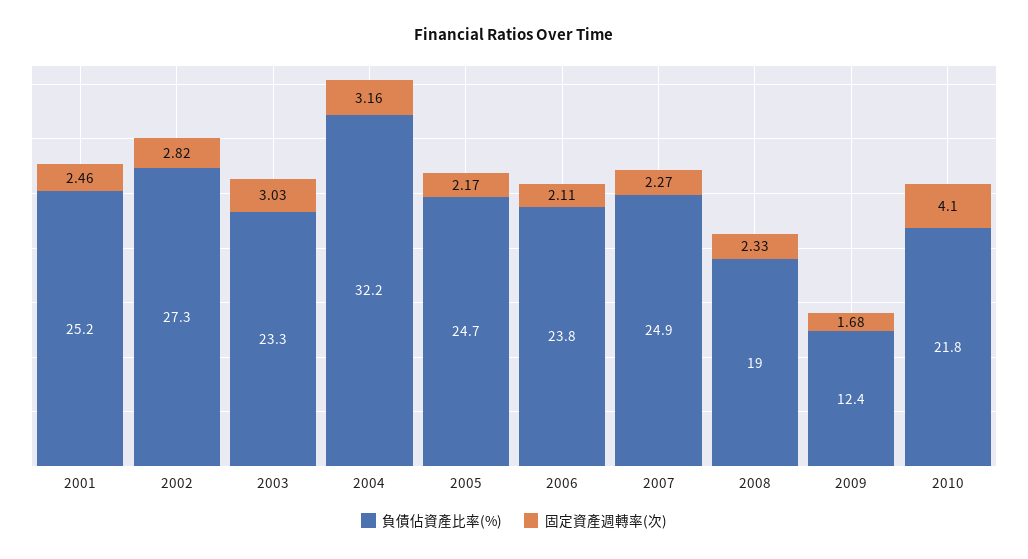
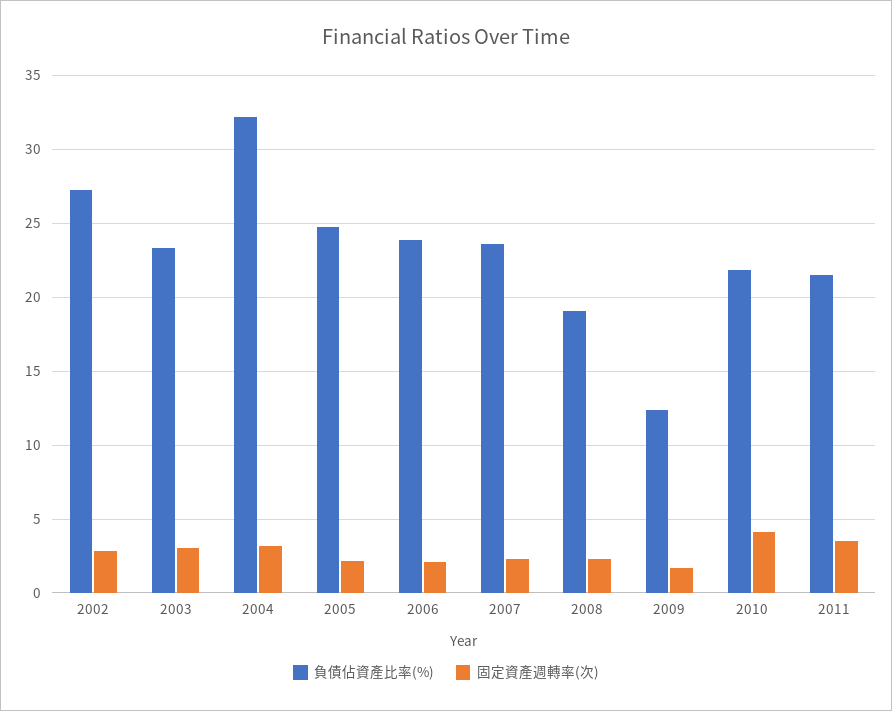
負債佔資產比率(%), 2001: 25.2 -> none
固定資產週轉率(次), 2001: 2.46 -> none
負債佔資產比率(%), 2007: 24.9 -> 23.5
負債佔資產比率(%), 2011: none -> 21.5
固定資產週轉率(次), 2011: none -> 3.5

